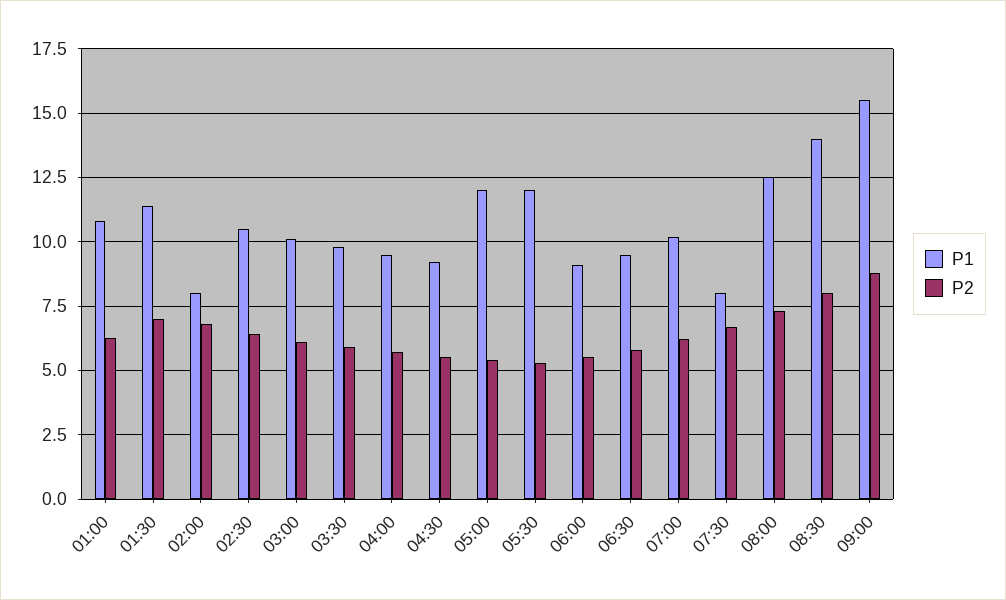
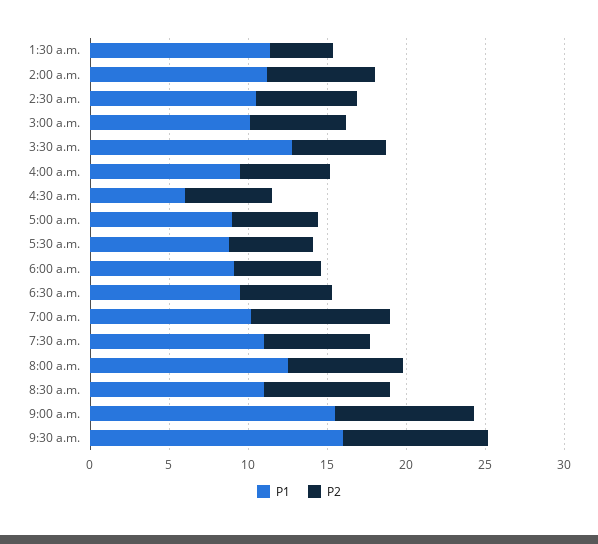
P1, 01:00: 10.75 -> none
P2, 01:00: 6.25 -> none
P2, 01:30: 7 -> 4
P1, 02:00: 8 -> 11
P1, 03:30: 9.75 -> 13
P1, 04:30: 9.25 -> 6
P1, 05:00: 12 -> 9
P1, 05:30: 12 -> 9
P2, 07:00: 6.25 -> 9
P1, 07:30: 8 -> 11
P1, 08:30: 14 -> 11
P1, 9:30 a.m.: none -> 16
P2, 9:30 a.m.: none -> 9

